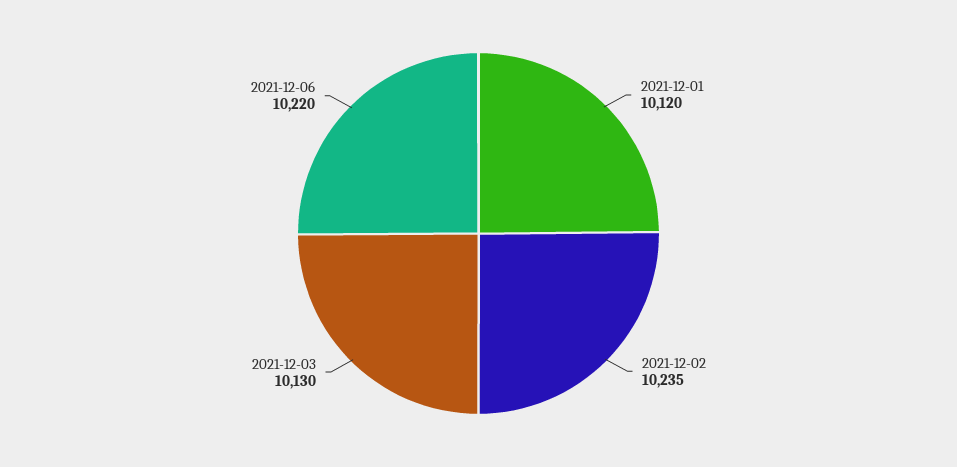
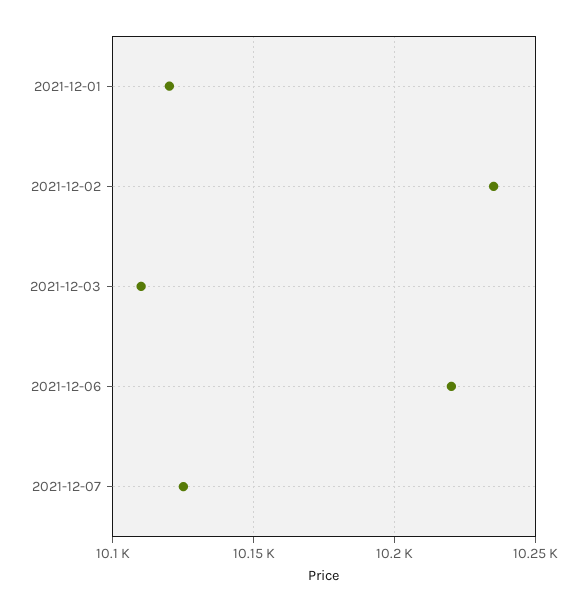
2021-12-03: 10130 -> 10110
2021-12-07: none -> 10125

